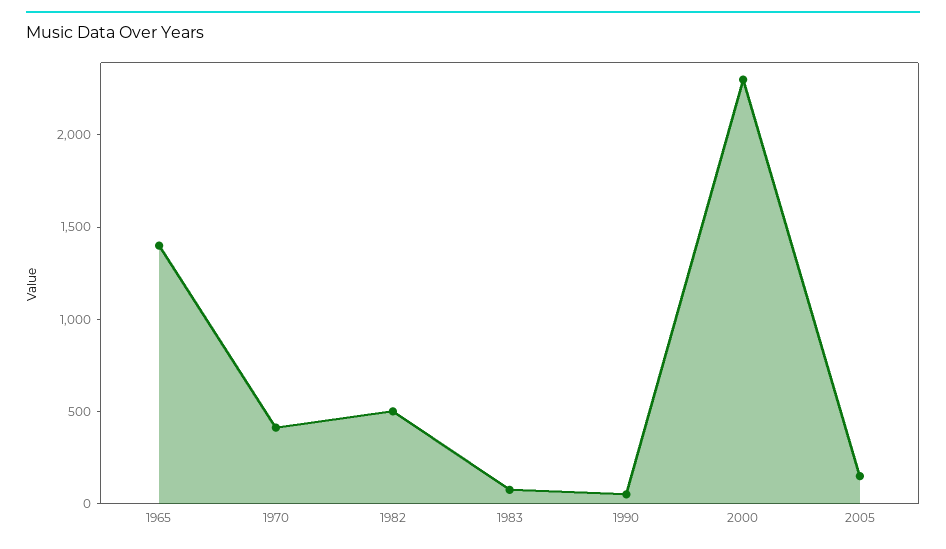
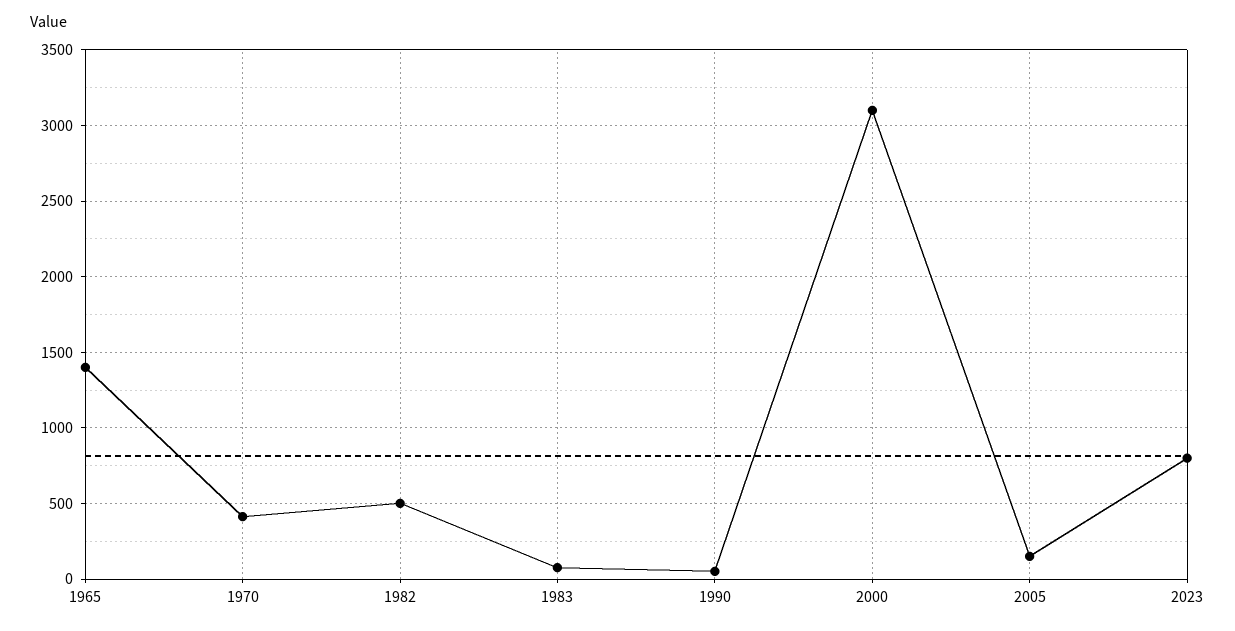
2000: 2300 -> 3100
2023: none -> 800

